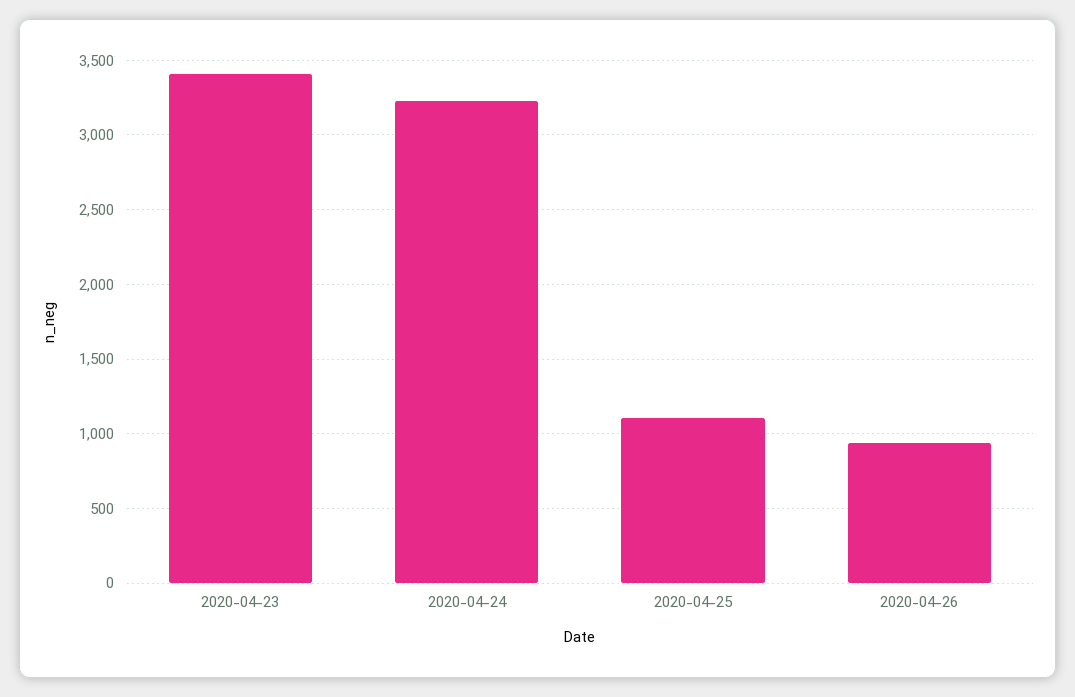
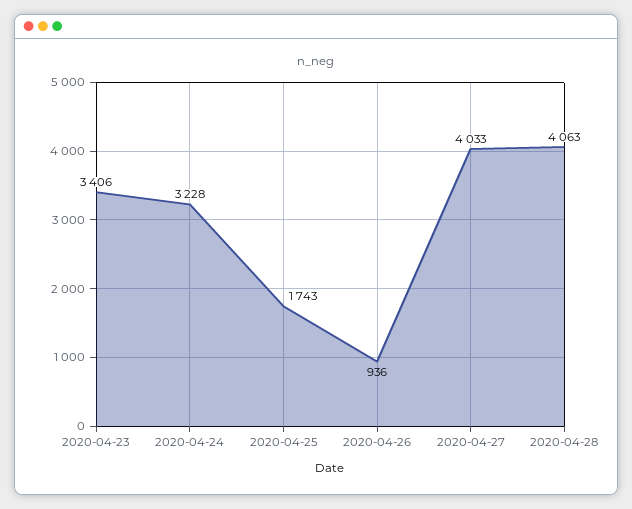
2020-04-25: 1100 -> 1743
2020-04-27: none -> 4033
2020-04-28: none -> 4063

